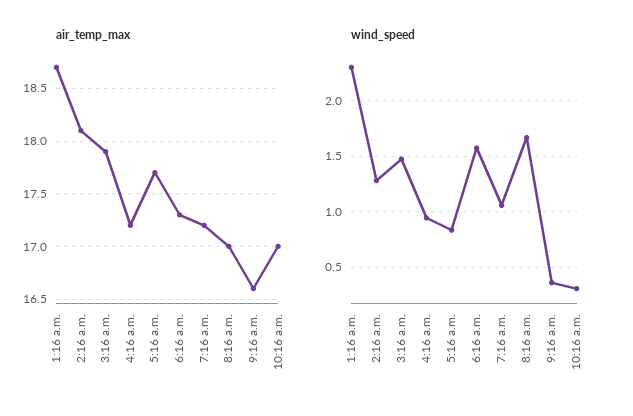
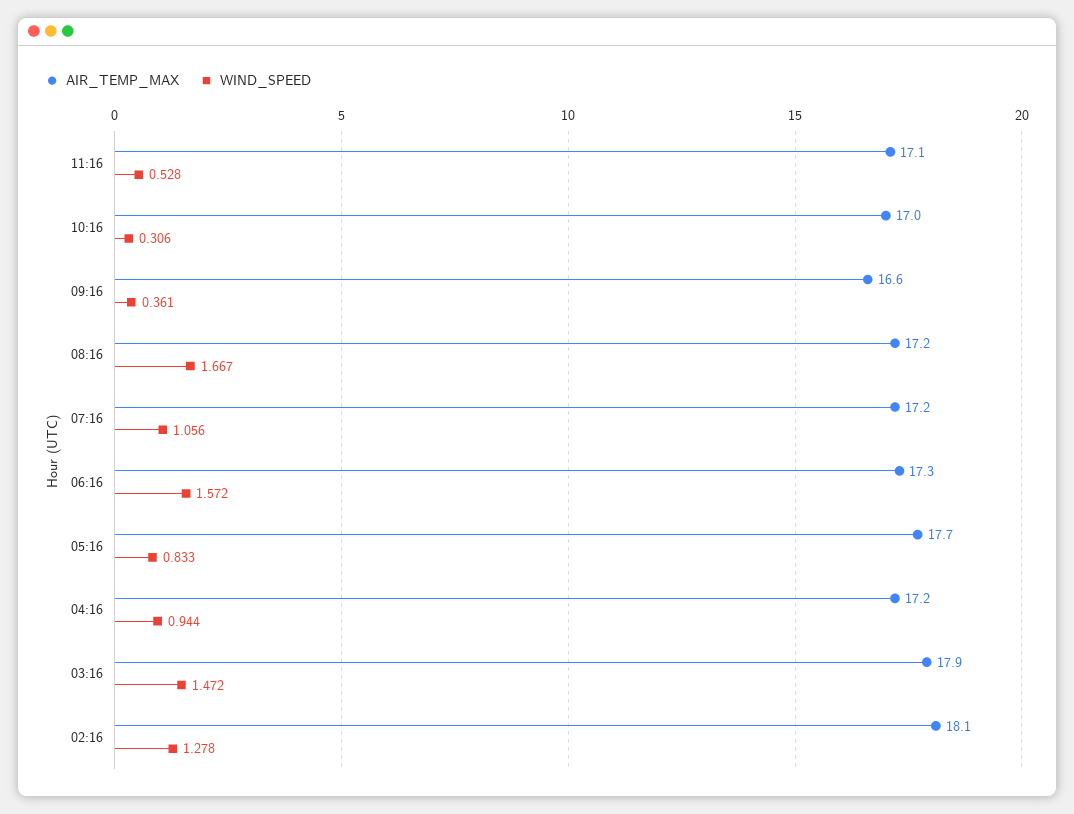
air_temp_max, 1:16 a.m.: 18.7 -> none
air_temp_max, 8:16 a.m.: 17 -> 17.2
wind_speed, 1:16 a.m.: 2.3 -> none
air_temp_max, 11:16: none -> 17.1
wind_speed, 11:16: none -> 0.528

